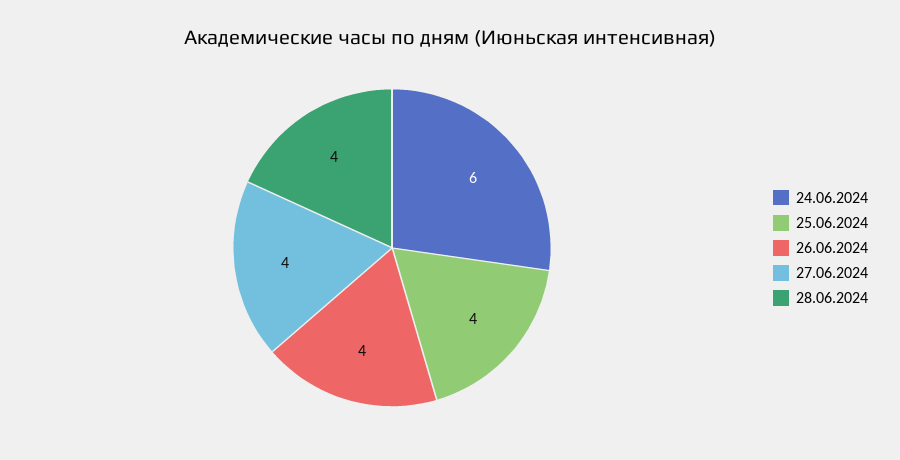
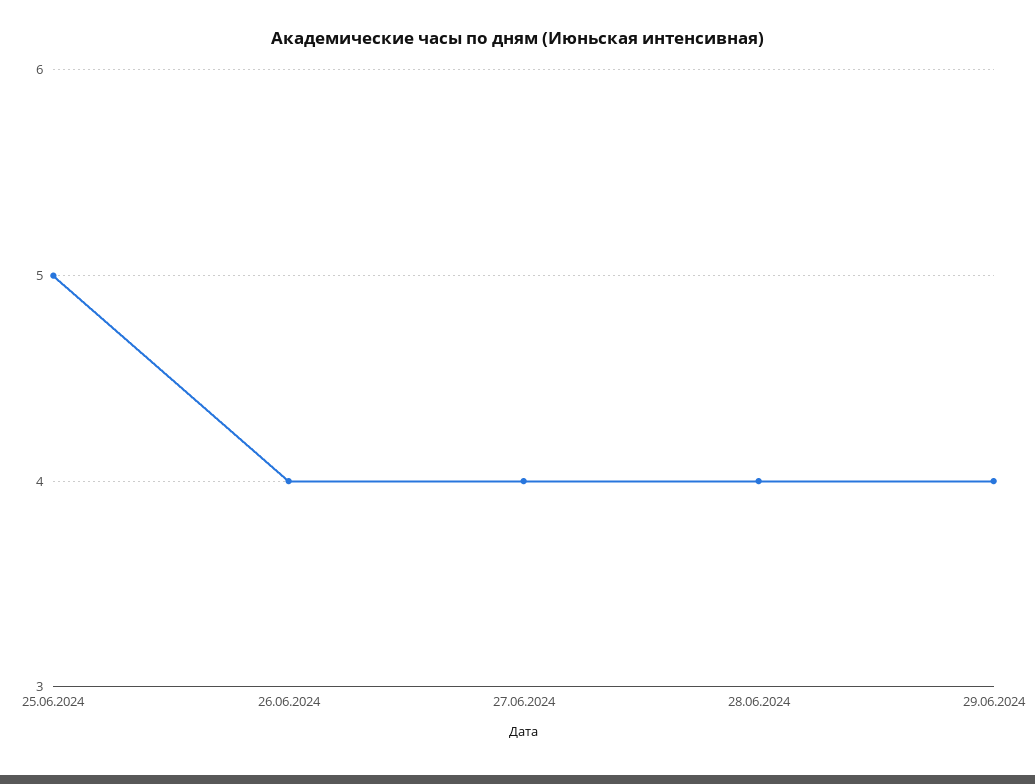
24.06.2024: 6 -> none
25.06.2024: 4 -> 5
29.06.2024: none -> 4

